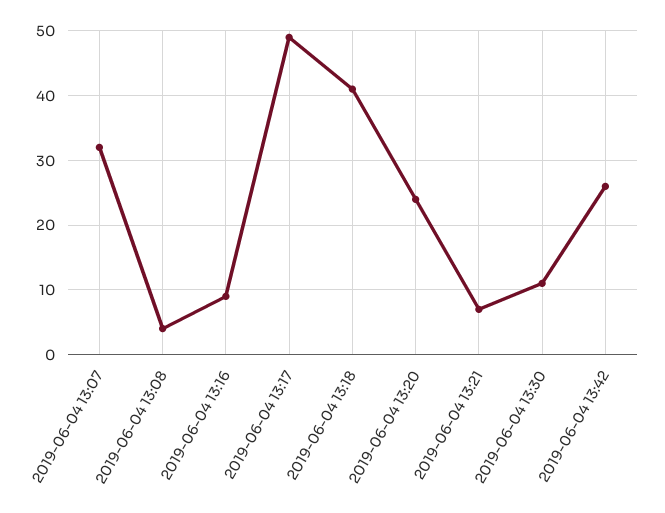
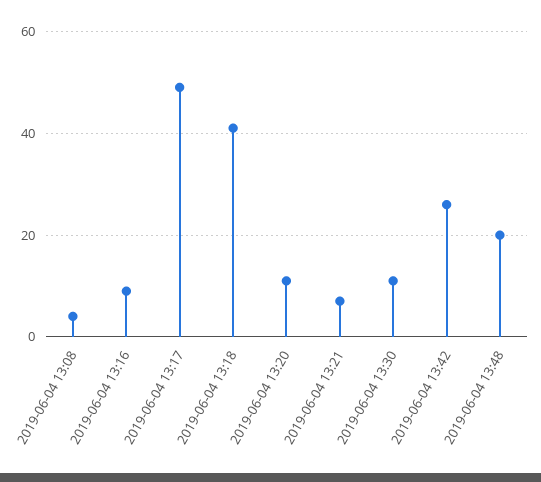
2019-06-04 13:07: 32 -> none
2019-06-04 13:20: 24 -> 10
2019-06-04 13:48: none -> 20

